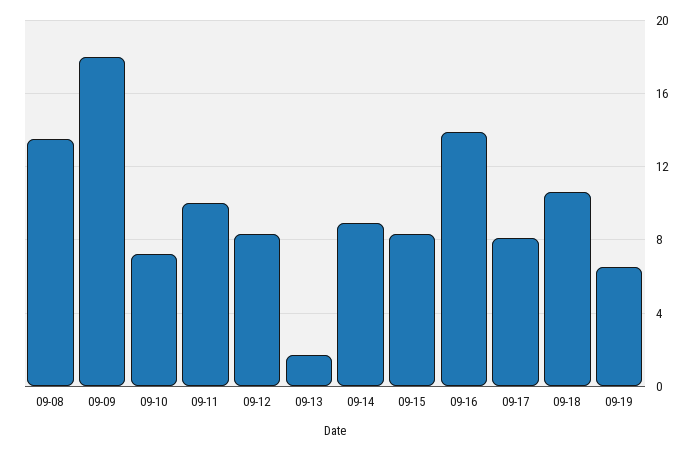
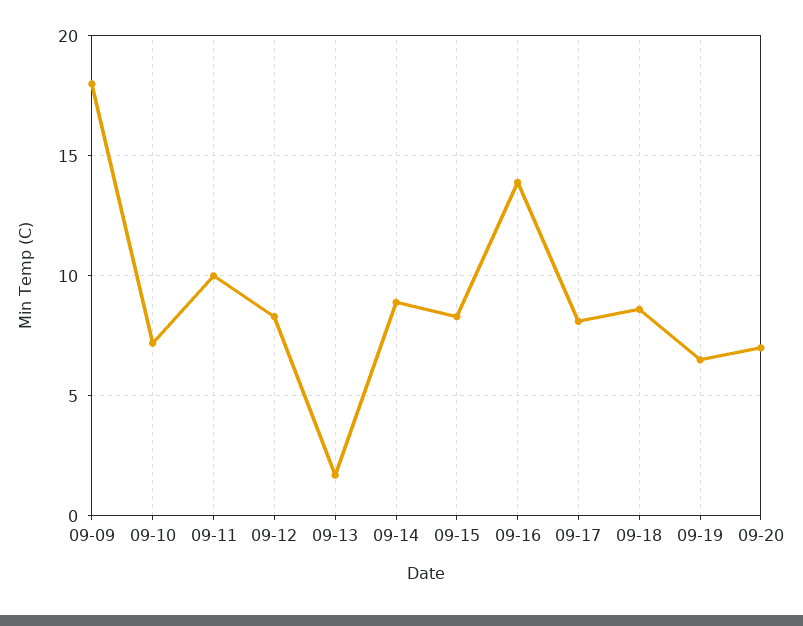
09-08: 13.5 -> none
09-18: 10.5 -> 8.5
09-20: none -> 7

